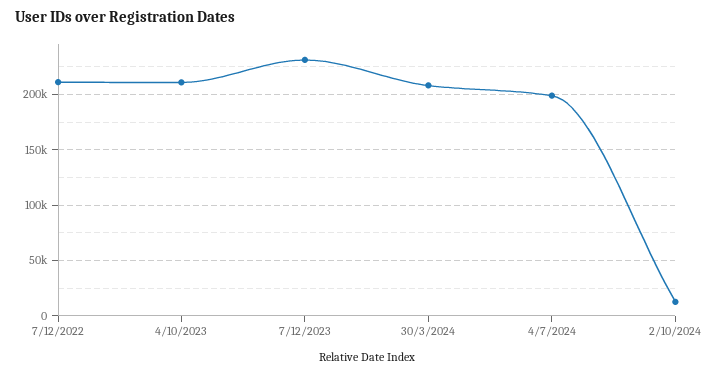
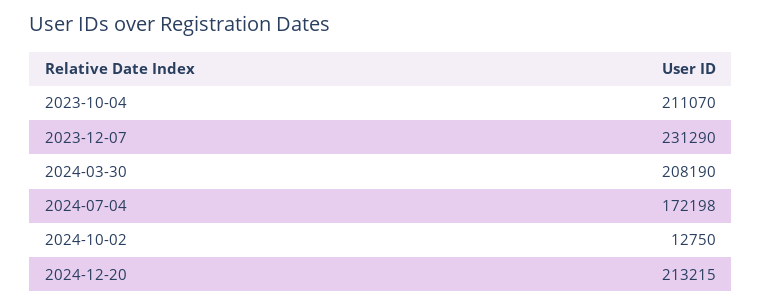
7/12/2022: 210000 -> none
4/7/2024: 200000 -> 172198
2024-12-20: none -> 213215

